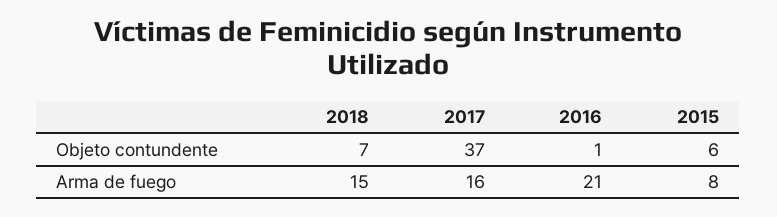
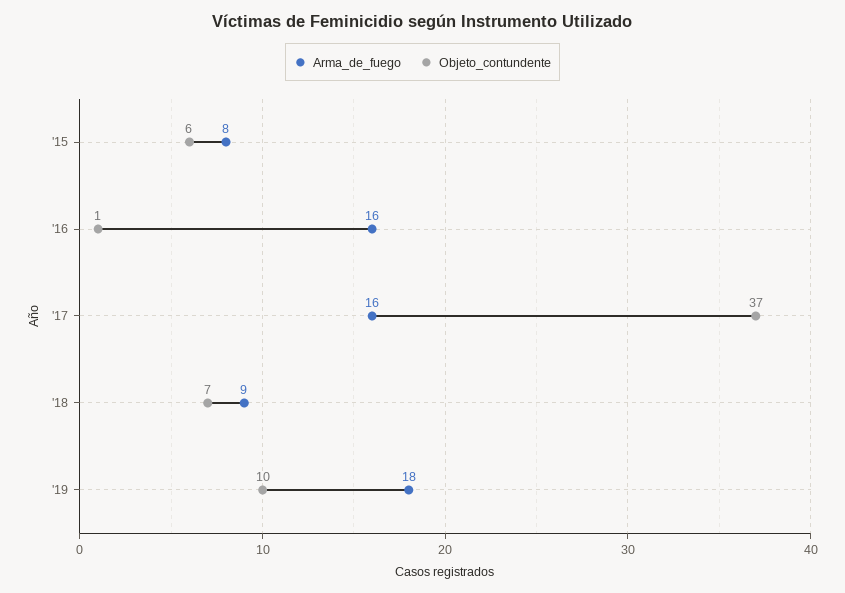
Arma de fuego, 2018: 15 -> 9
Arma de fuego, 2016: 21 -> 16
Arma de fuego, '19: none -> 18
Objeto contundente, '19: none -> 10

